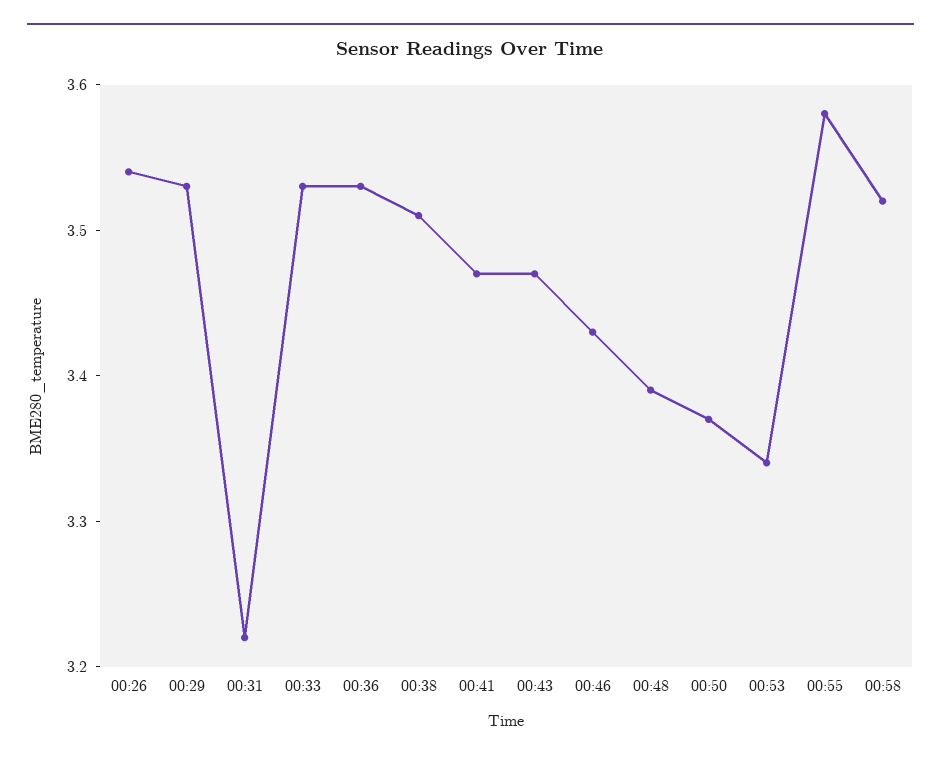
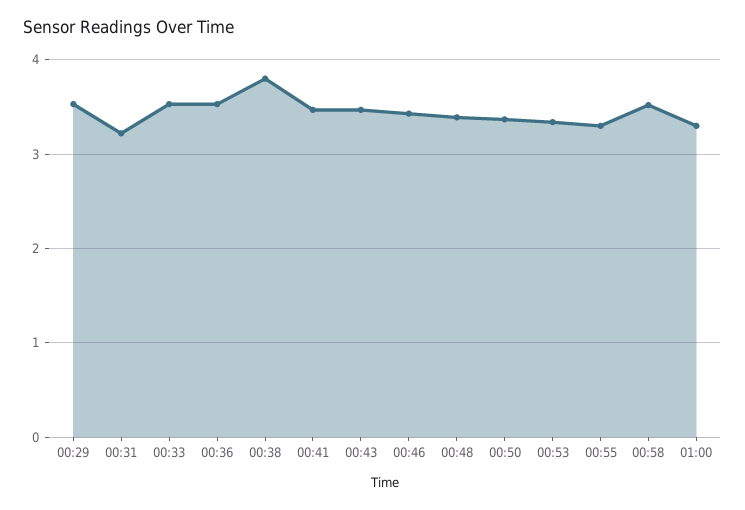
00:26: 3.54 -> none
00:38: 3.51 -> 3.8
00:55: 3.58 -> 3.3
01:00: none -> 3.3

